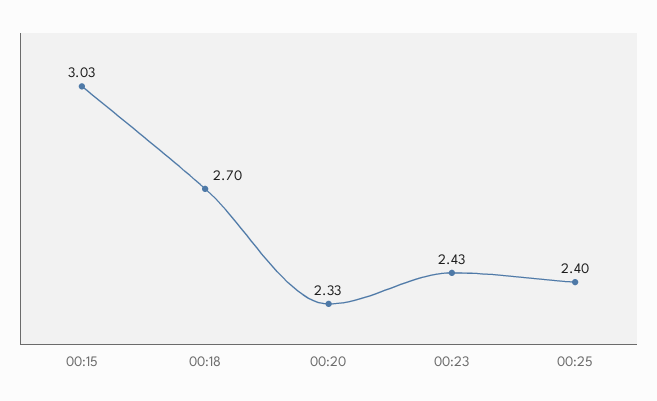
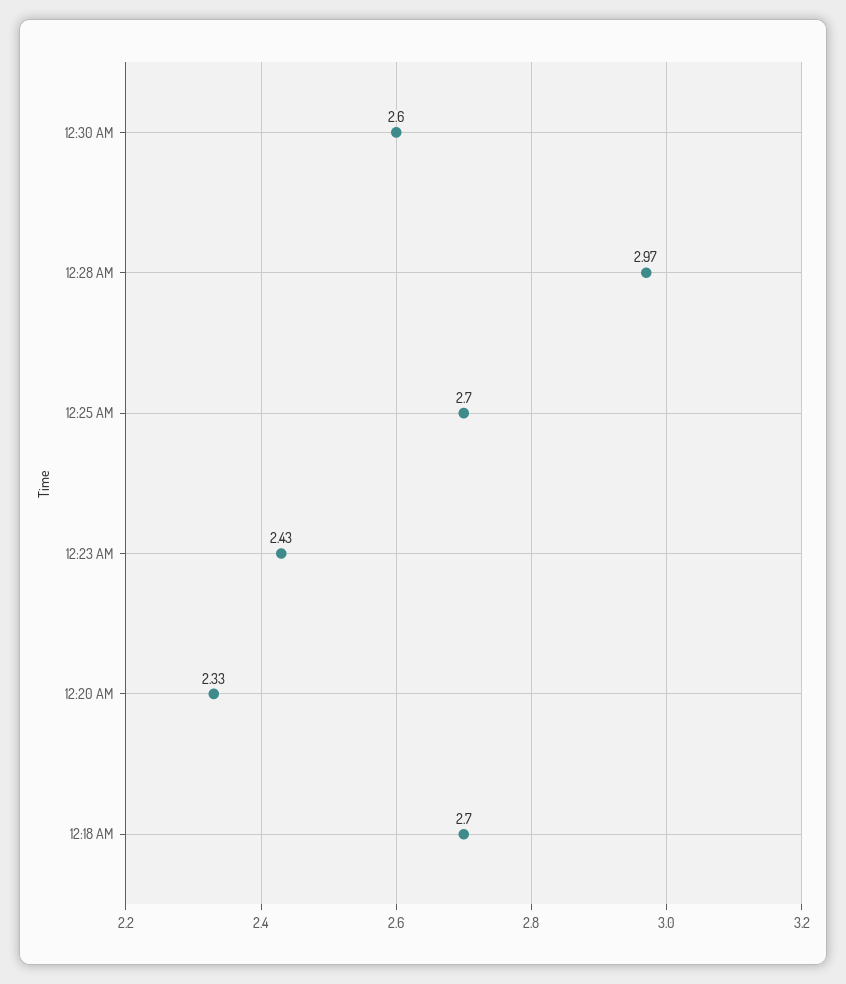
00:15: 3.03 -> none
00:25: 2.4 -> 2.7
12:30 AM: none -> 2.6
12:28 AM: none -> 2.97

